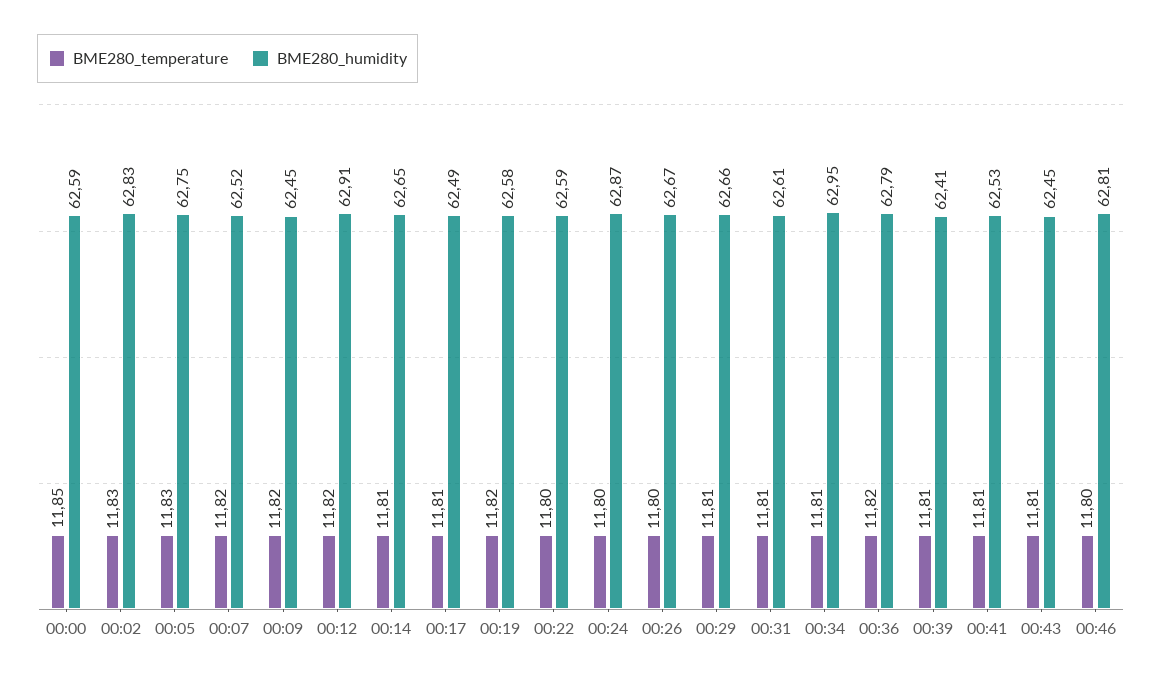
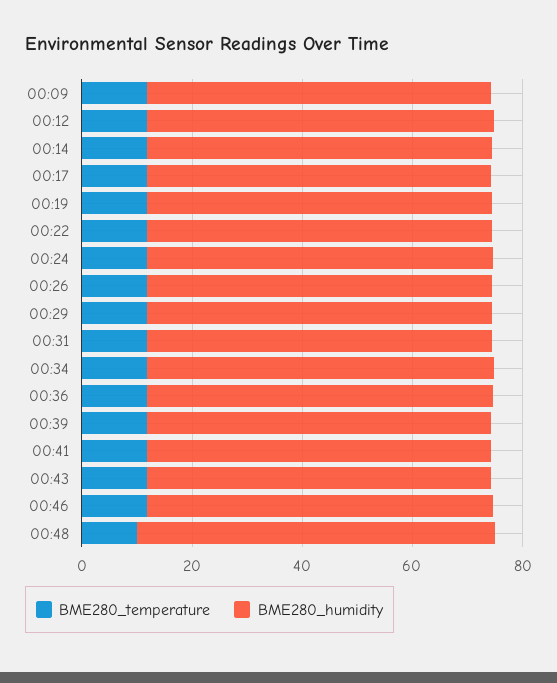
BME280_temperature, 00:00: 11.85 -> none
BME280_humidity, 00:00: 62.59 -> none
BME280_temperature, 00:02: 11.83 -> none
BME280_humidity, 00:02: 62.83 -> none
BME280_temperature, 00:05: 11.83 -> none
BME280_humidity, 00:05: 62.75 -> none
BME280_temperature, 00:07: 11.82 -> none
BME280_humidity, 00:07: 62.52 -> none
BME280_temperature, 00:48: none -> 10
BME280_humidity, 00:48: none -> 65

